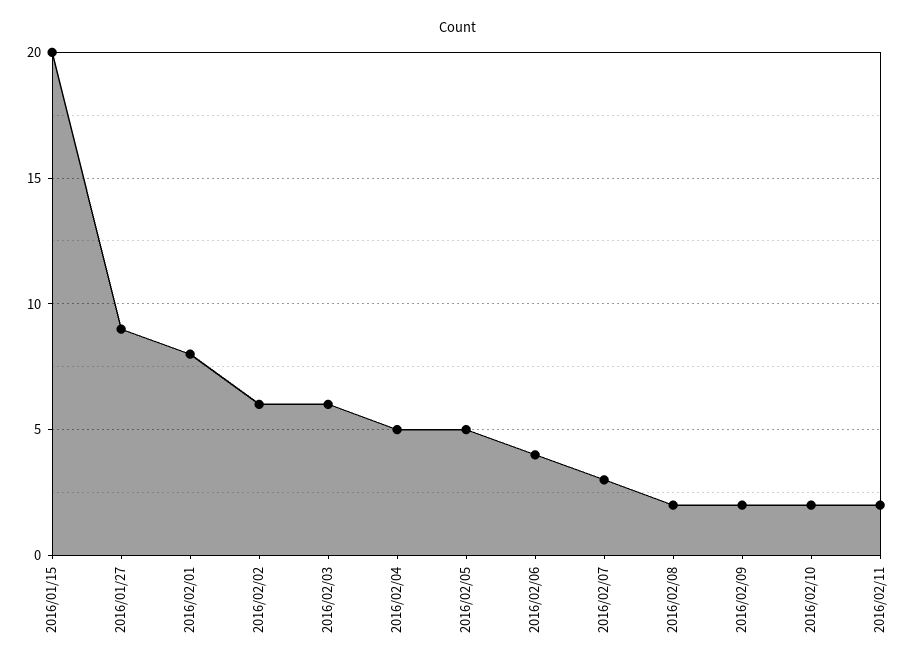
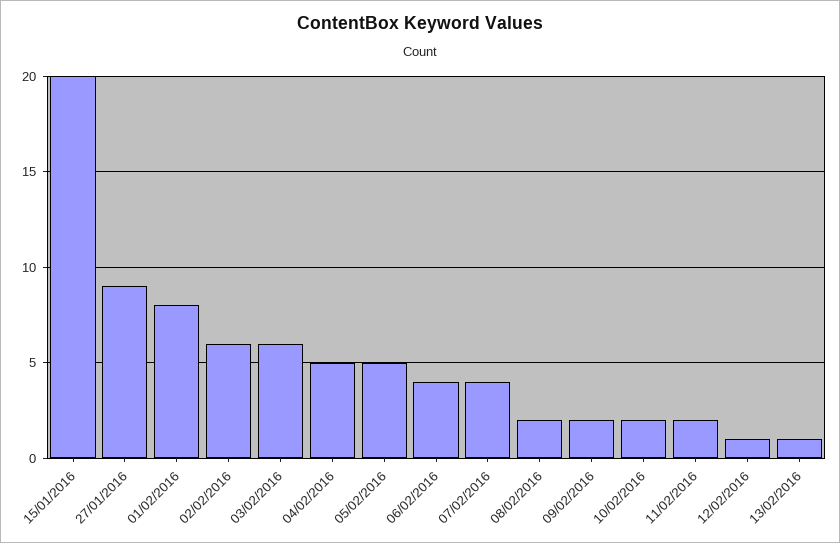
2016/02/07: 3 -> 4
12/02/2016: none -> 1
13/02/2016: none -> 1

